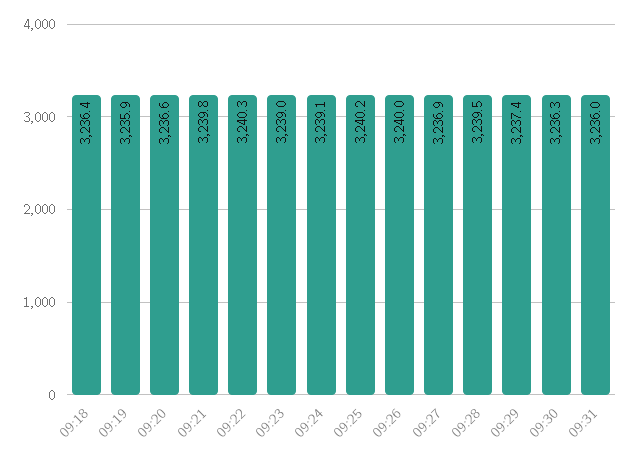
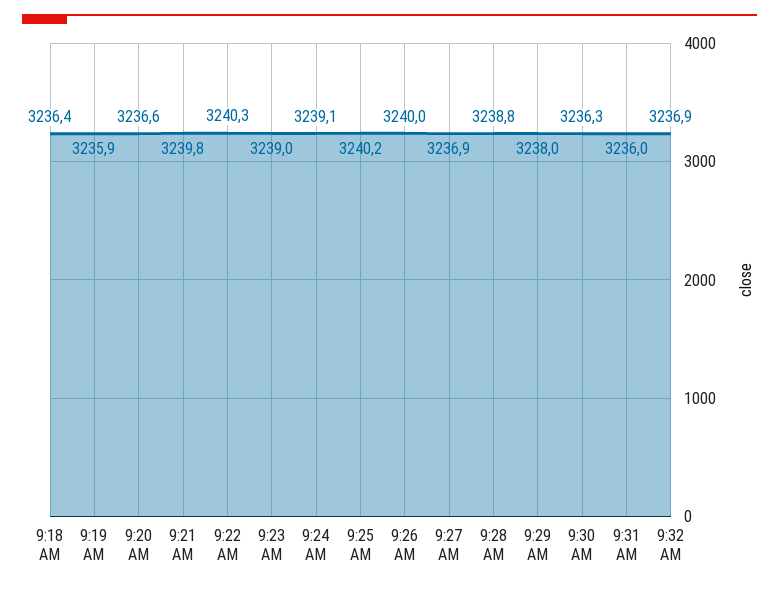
09:28: 3239.5 -> 3238.8
09:29: 3237.4 -> 3238
9:32 AM: none -> 3236.9

